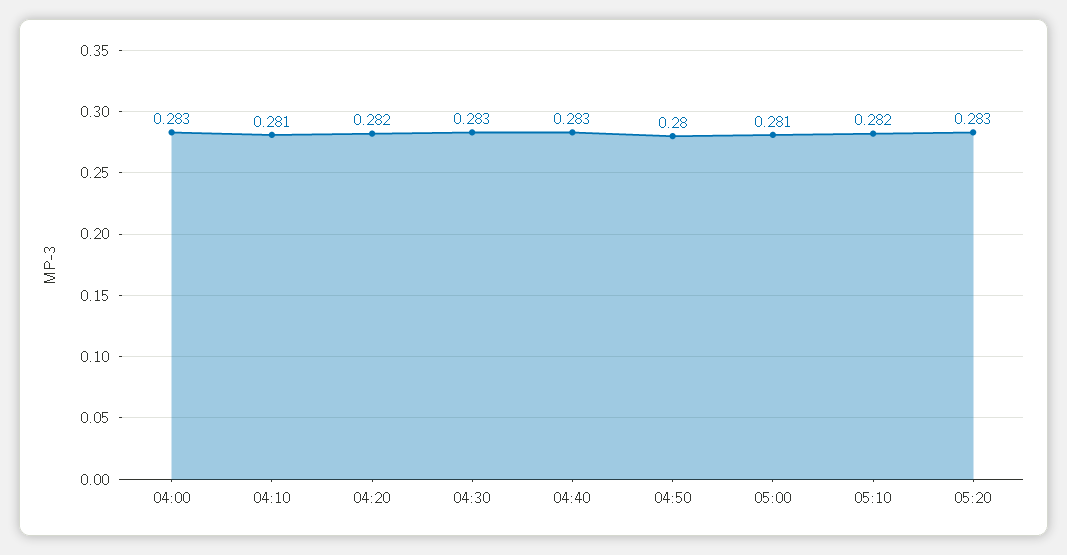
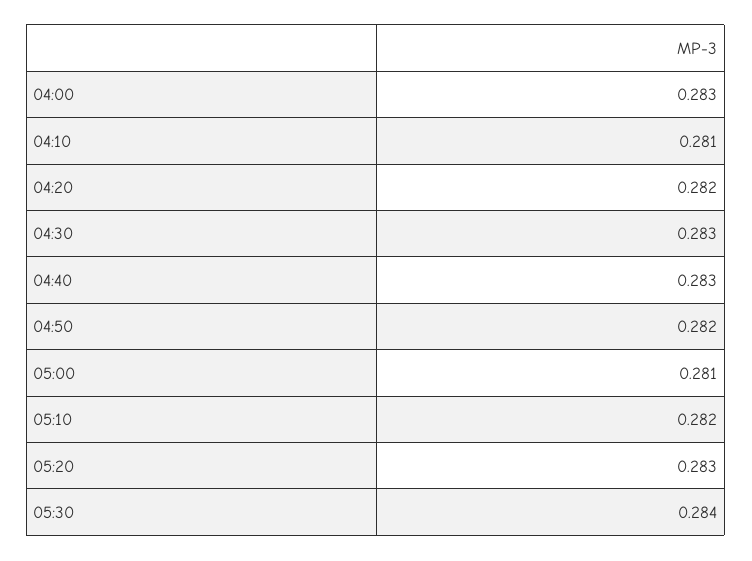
04:50: 0.28 -> 0.282
05:30: none -> 0.284

